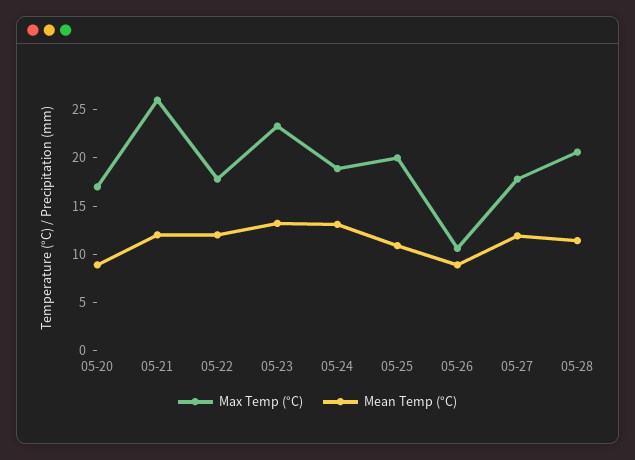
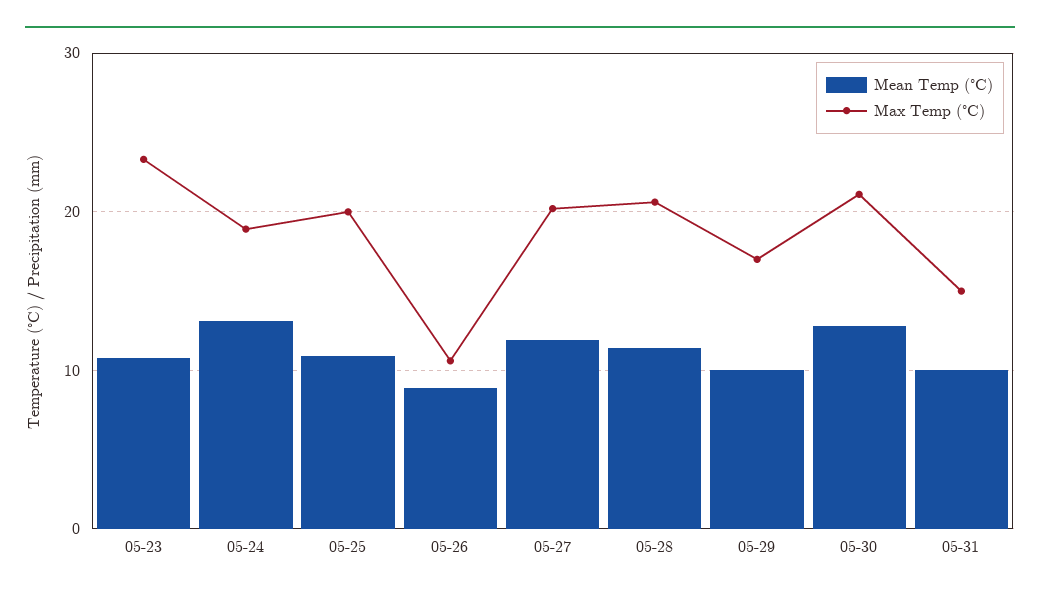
Max Temp (°C), 05-20: 17 -> none
Mean Temp (°C), 05-20: 9 -> none
Max Temp (°C), 05-21: 26 -> none
Mean Temp (°C), 05-21: 12 -> none
Max Temp (°C), 05-22: 18 -> none
Mean Temp (°C), 05-22: 12 -> none
Mean Temp (°C), 05-23: 13 -> 11
Max Temp (°C), 05-27: 18 -> 20
Mean Temp (°C), 05-29: none -> 10
Max Temp (°C), 05-29: none -> 17
Mean Temp (°C), 05-30: none -> 13
Max Temp (°C), 05-30: none -> 21
Mean Temp (°C), 05-31: none -> 10
Max Temp (°C), 05-31: none -> 15

